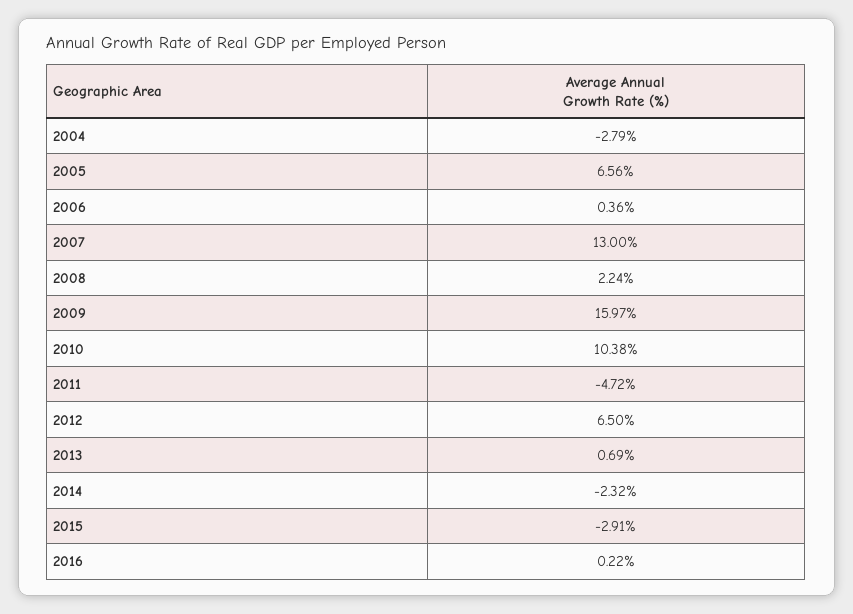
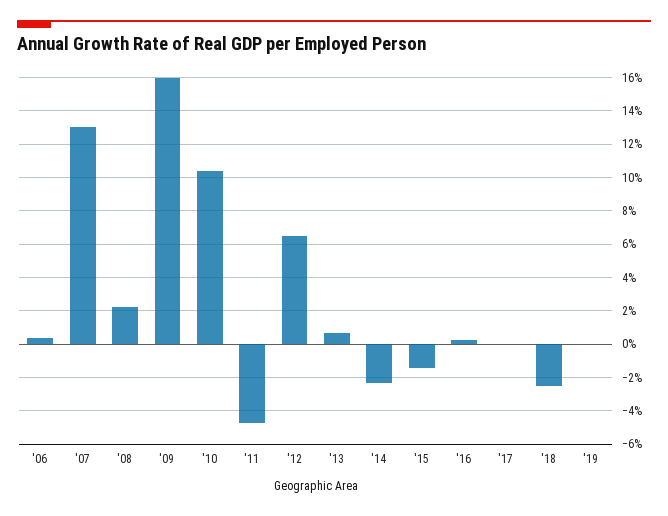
2004: -2.79 -> none
2005: 6.56 -> none
2015: -2.91 -> -1.5
'17: none -> 0
'18: none -> -2.5
'19: none -> 0

